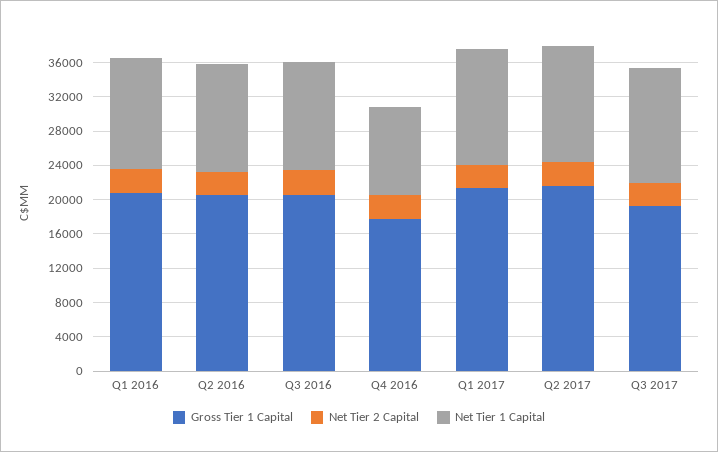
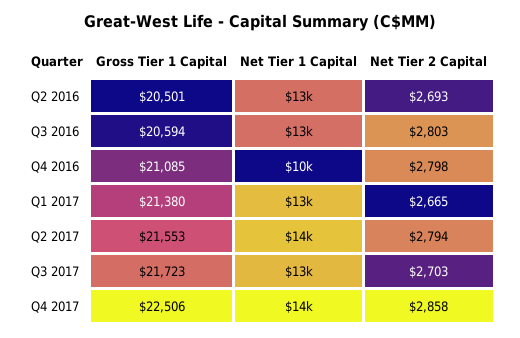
Gross Tier 1 Capital, Q1 2016: 21000 -> none
Net Tier 2 Capital, Q1 2016: 3000 -> none
Net Tier 1 Capital, Q1 2016: 13000 -> none
Gross Tier 1 Capital, Q4 2016: 18000 -> 21085
Gross Tier 1 Capital, Q3 2017: 19000 -> 21723
Gross Tier 1 Capital, Q4 2017: none -> 22506
Net Tier 1 Capital, Q4 2017: none -> 14000
Net Tier 2 Capital, Q4 2017: none -> 2858

